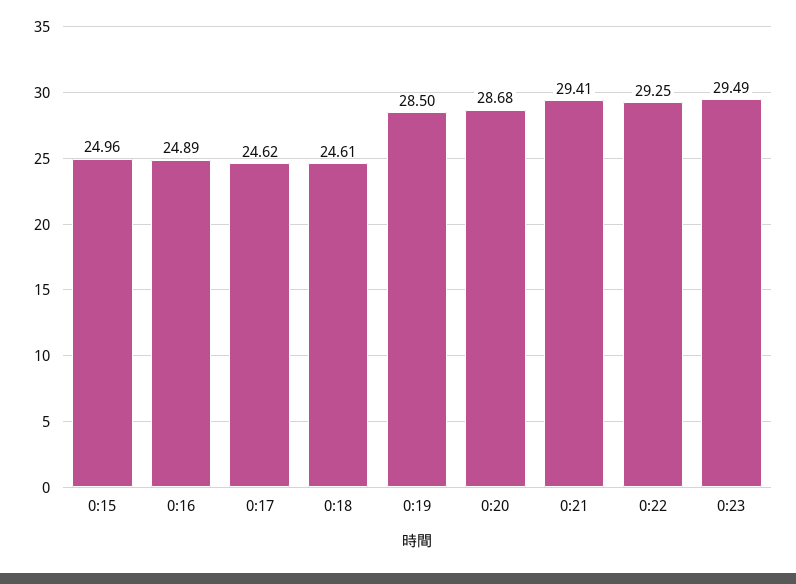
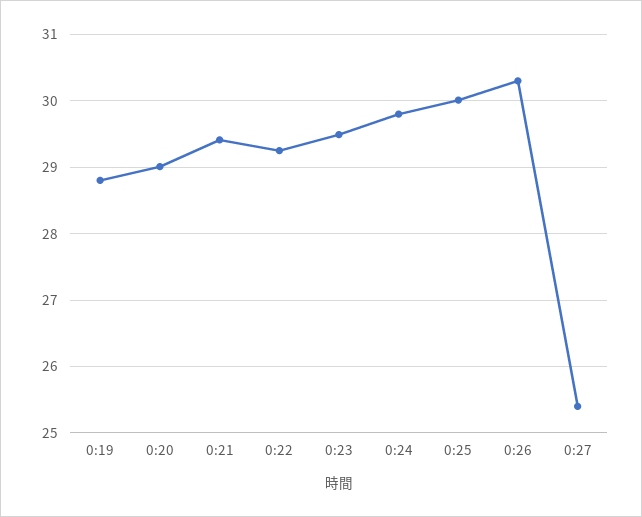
0:15: 24.96 -> none
0:16: 24.89 -> none
0:17: 24.62 -> none
0:18: 24.61 -> none
0:19: 28.5 -> 28.8
0:20: 28.68 -> 29
0:24: none -> 29.8
0:25: none -> 30
0:26: none -> 30.3
0:27: none -> 25.4

